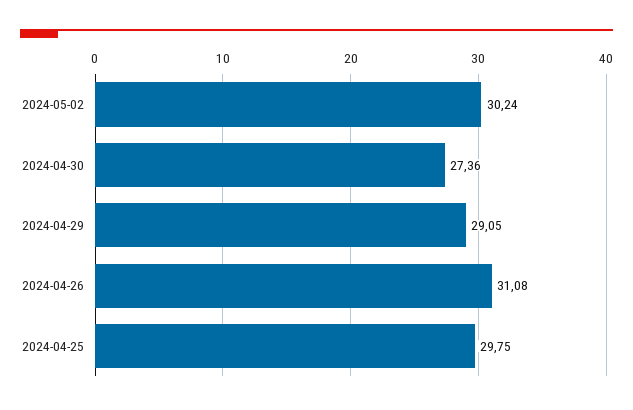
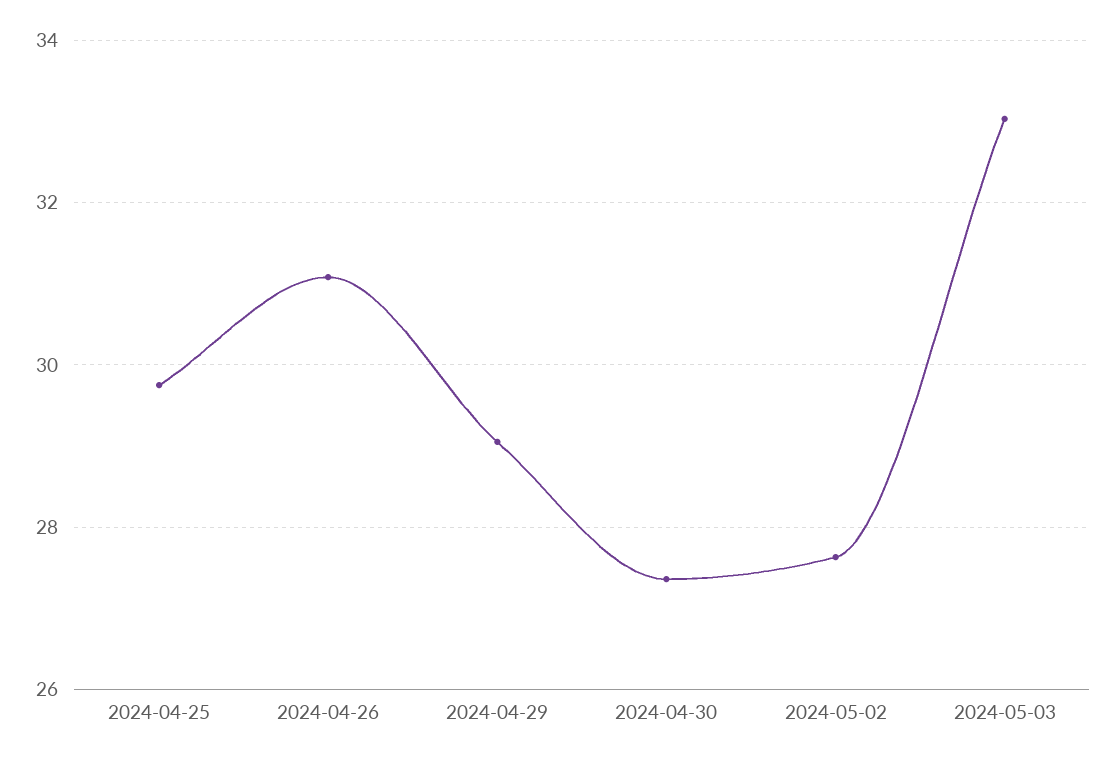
2024-05-02: 30.24 -> 27.6
2024-05-03: none -> 33

